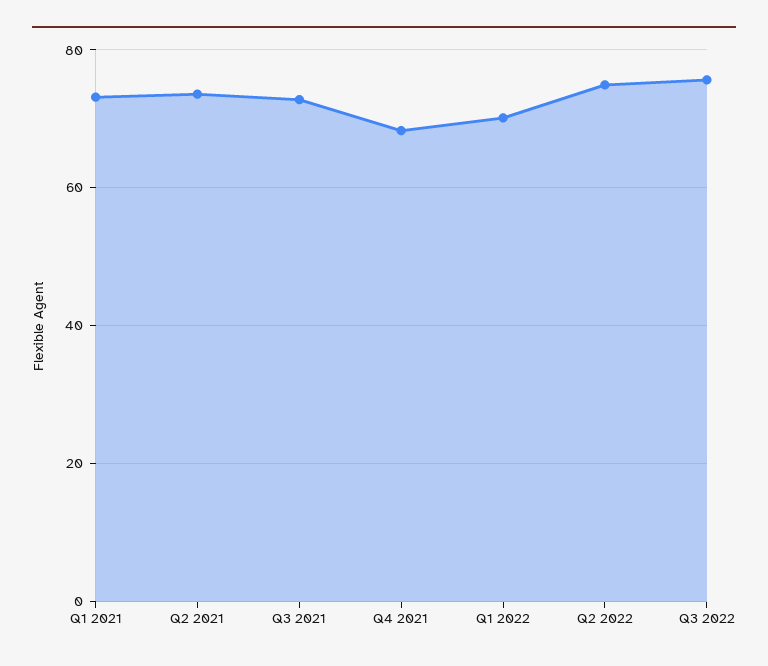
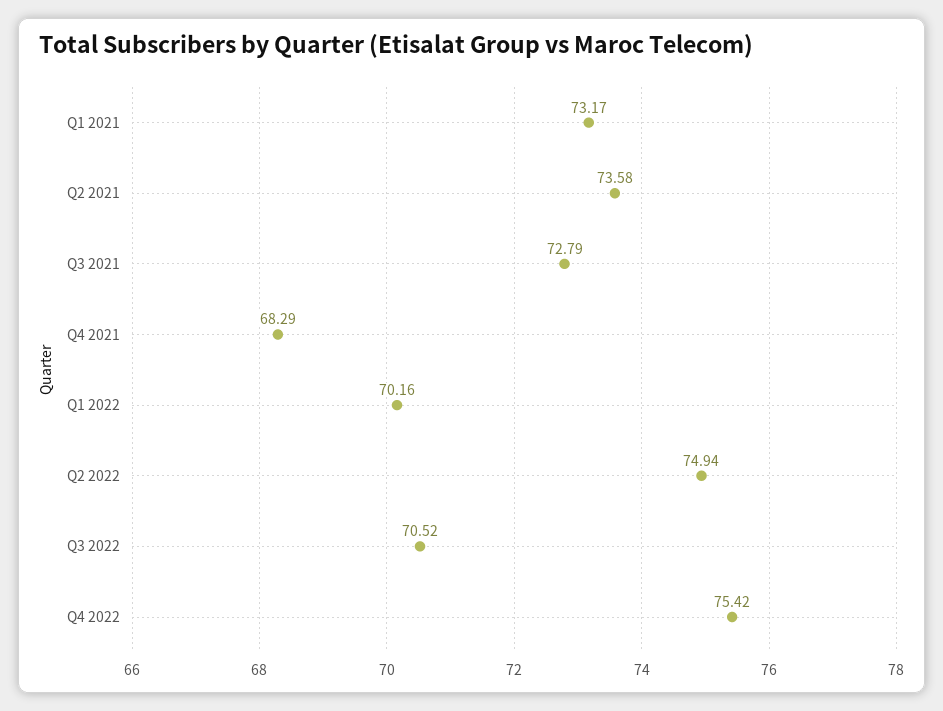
Q3 2022: 76 -> 70.52
Q4 2022: none -> 75.42

